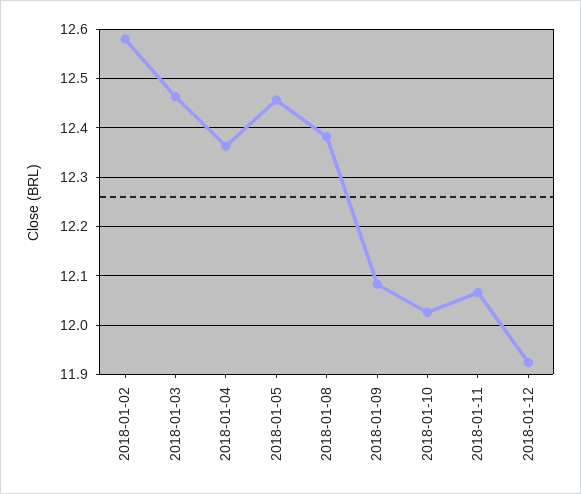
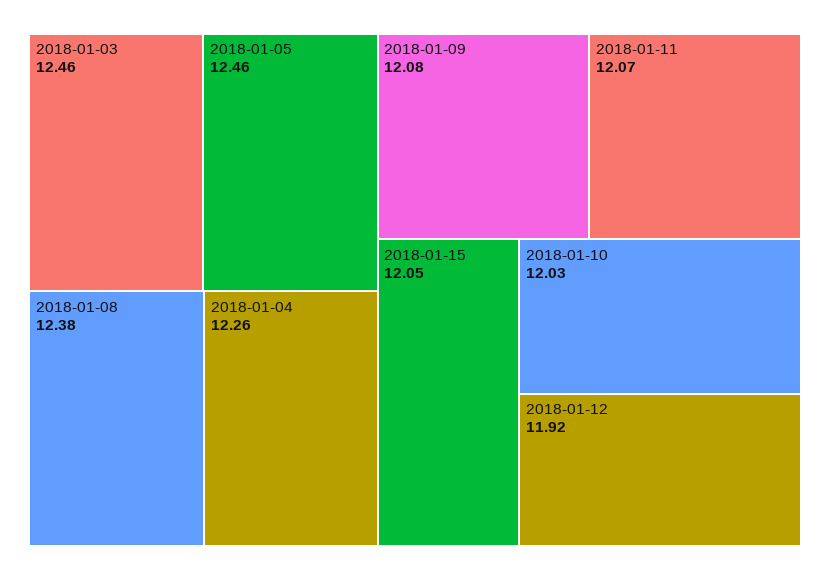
2018-01-02: 12.58 -> none
2018-01-04: 12.36 -> 12.26
2018-01-15: none -> 12.05

